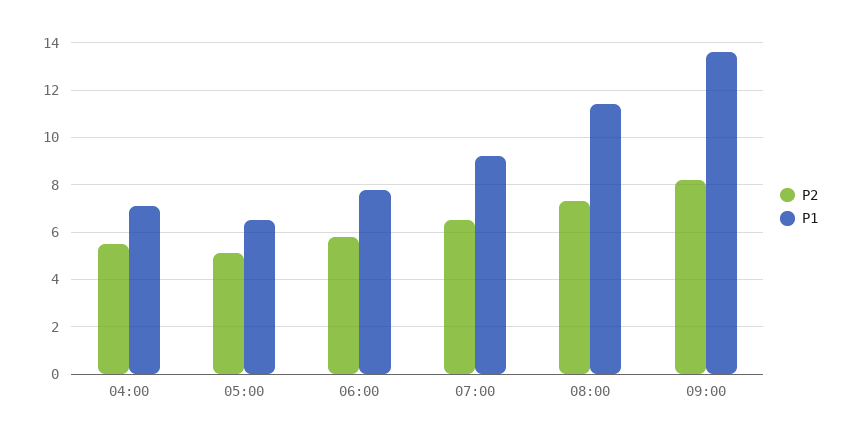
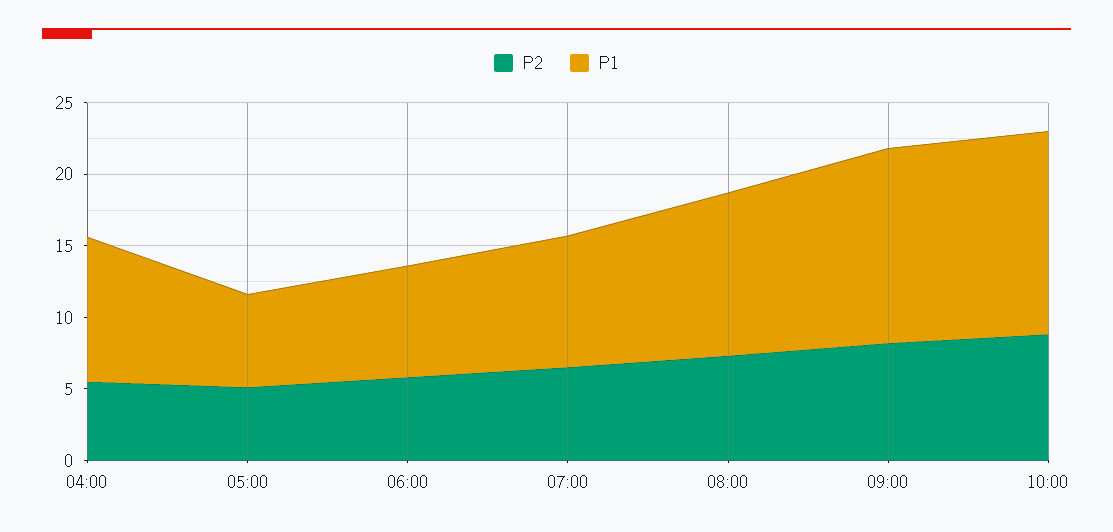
P1, 04:00: 7 -> 10
P2, 10:00: none -> 9
P1, 10:00: none -> 14

